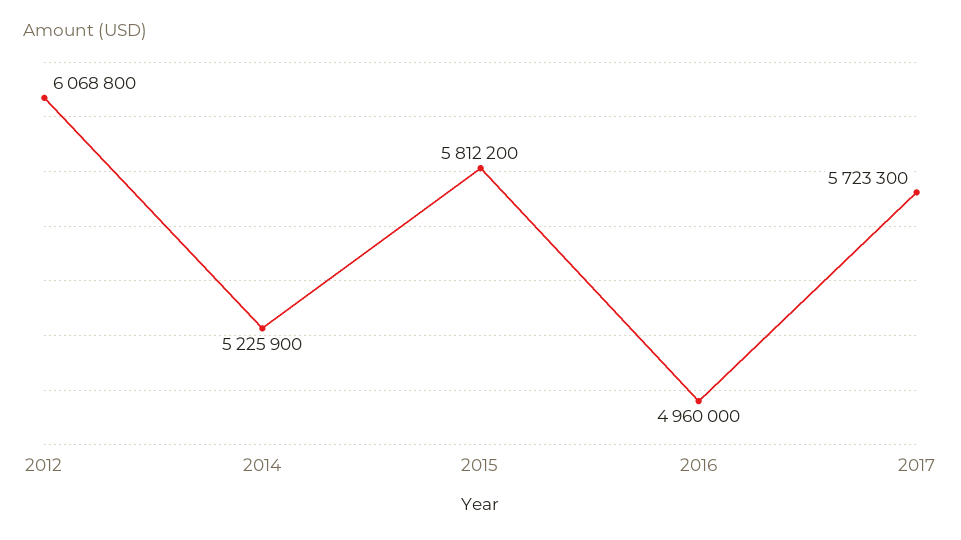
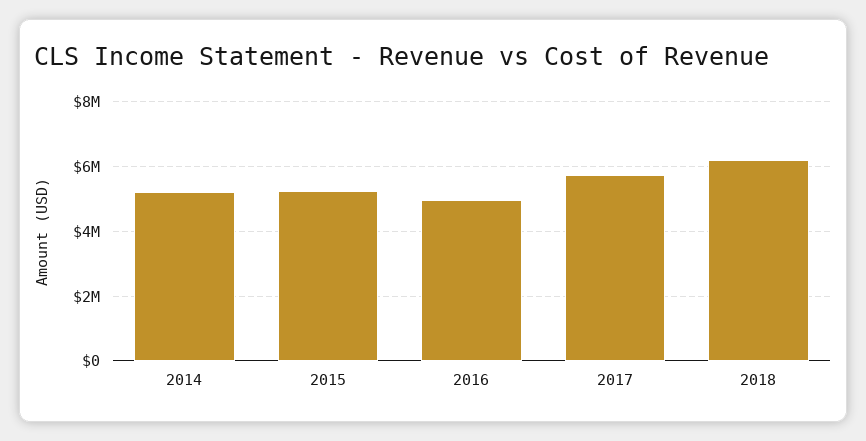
2012: 6068800 -> none
2015: 5812200 -> 5200000
2018: none -> 6200000

